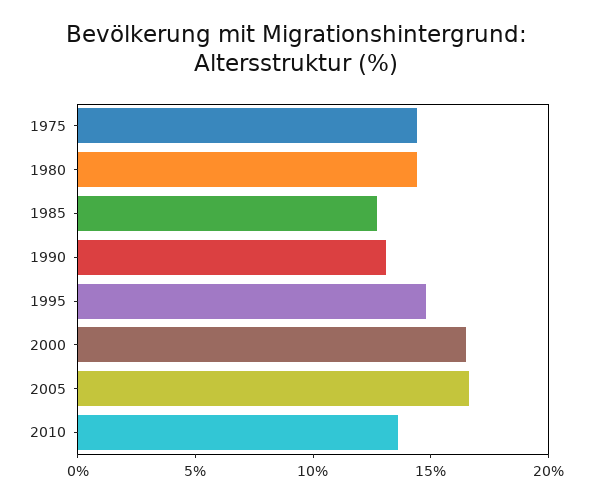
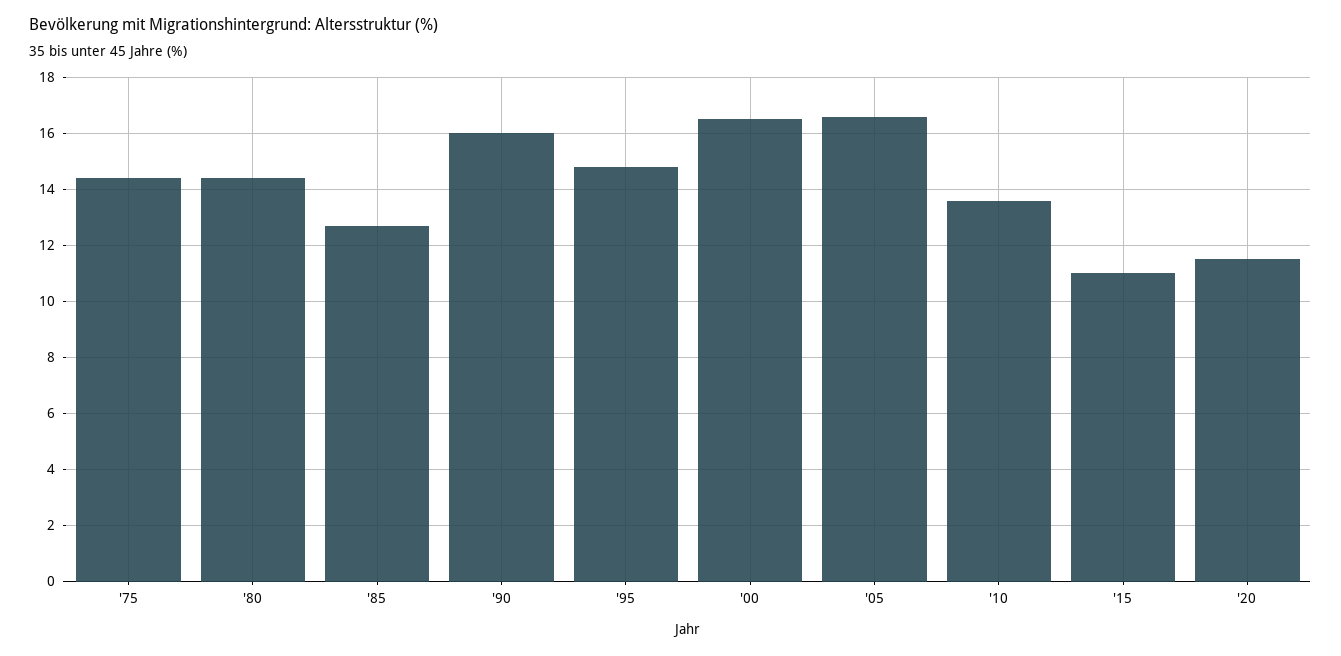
1990: 13 -> 16
'15: none -> 11
'20: none -> 11.5

